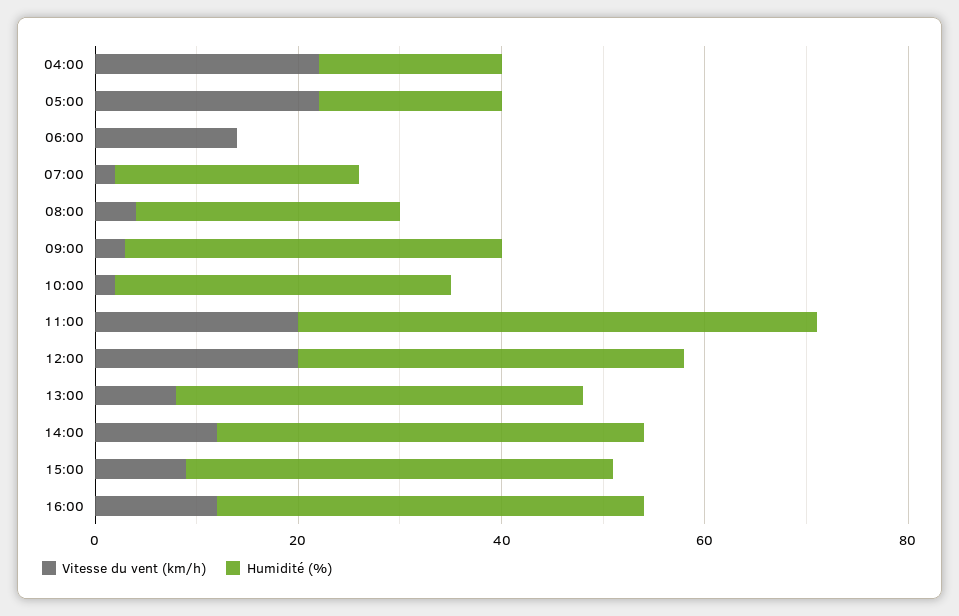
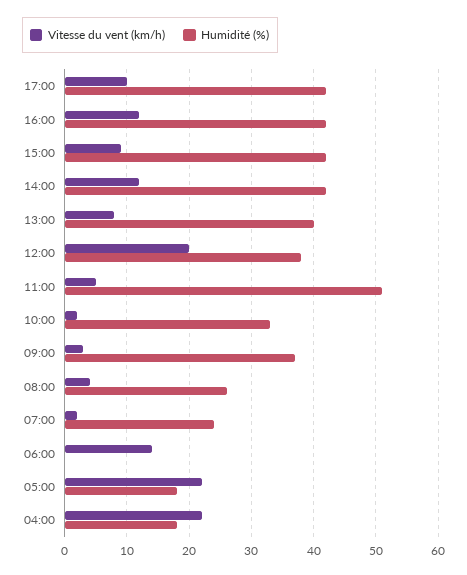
Vitesse du vent (km/h), 11:00: 20 -> 5
Vitesse du vent (km/h), 17:00: none -> 10
Humidité (%), 17:00: none -> 42

